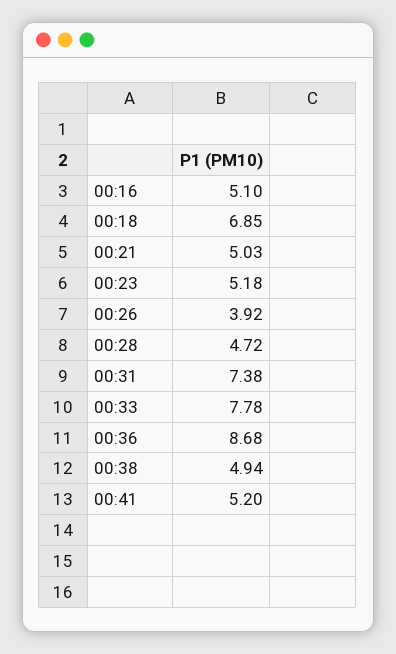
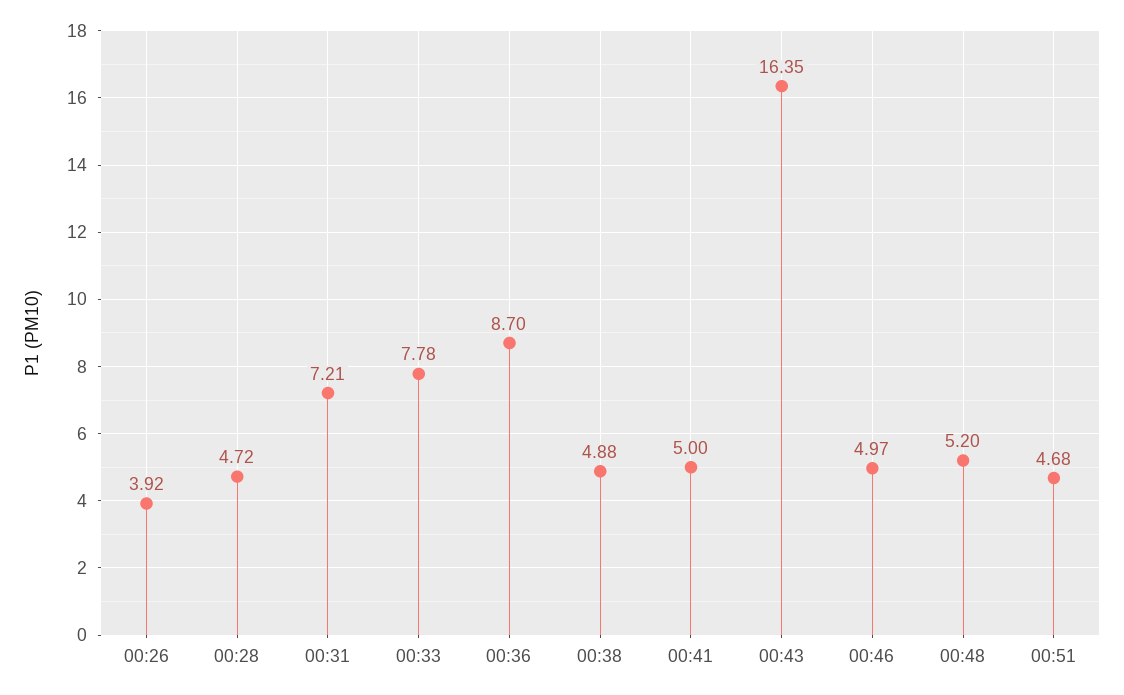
00:16: 5.1 -> none
00:18: 6.85 -> none
00:21: 5.03 -> none
00:23: 5.18 -> none
00:31: 7.38 -> 7.21
00:36: 8.68 -> 8.7
00:38: 4.94 -> 4.88
00:41: 5.2 -> 5
00:43: none -> 16.35
00:46: none -> 4.97
00:48: none -> 5.2
00:51: none -> 4.68

